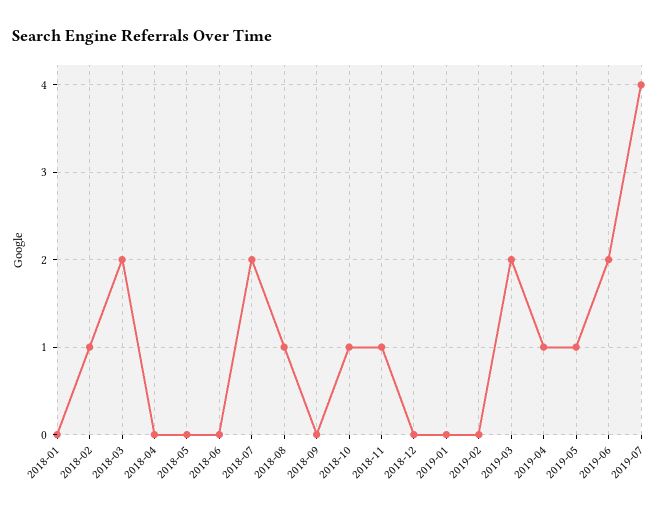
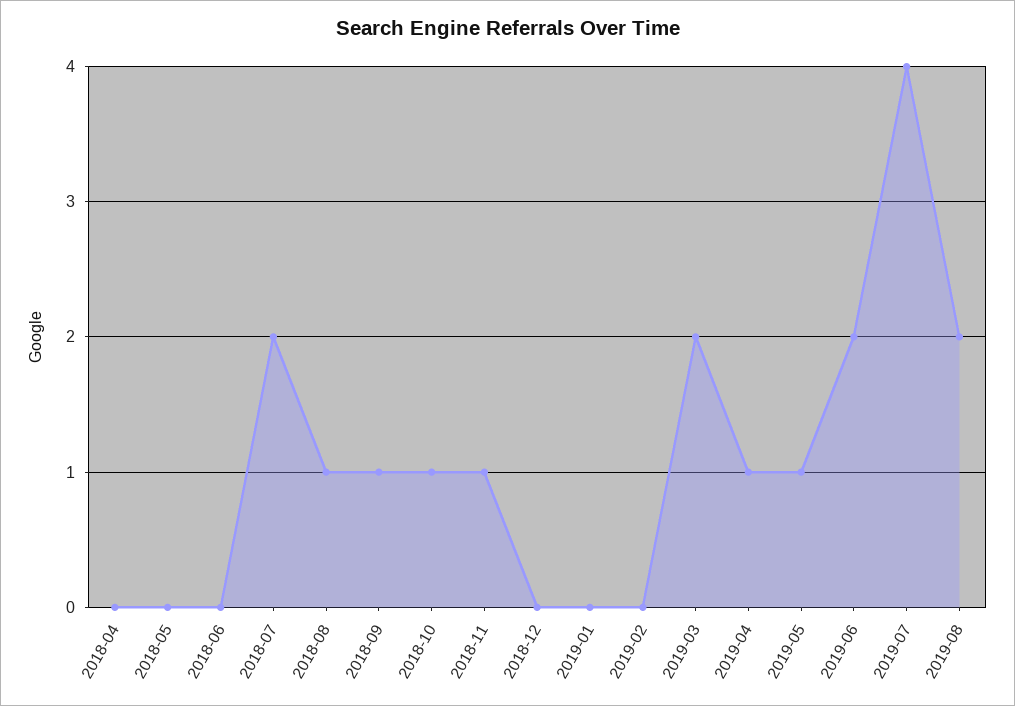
2018-01: 0 -> none
2018-02: 1 -> none
2018-03: 2 -> none
2018-09: 0 -> 1
2019-08: none -> 2

